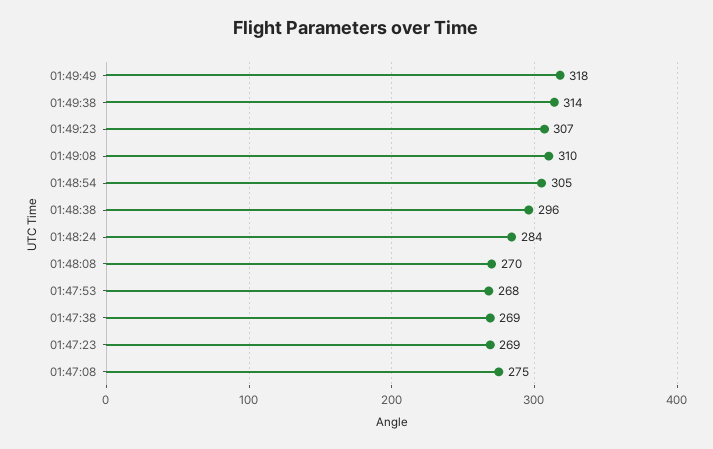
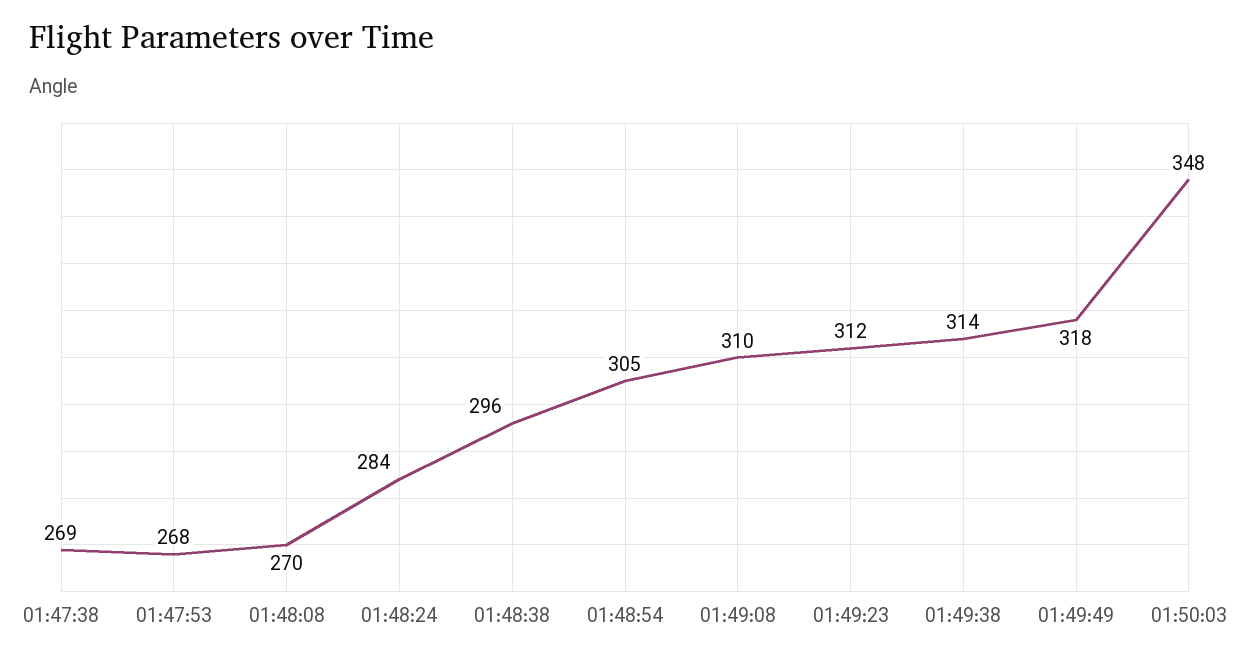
01:49:23: 307 -> 312
01:47:23: 269 -> none
01:47:08: 275 -> none
01:50:03: none -> 348

